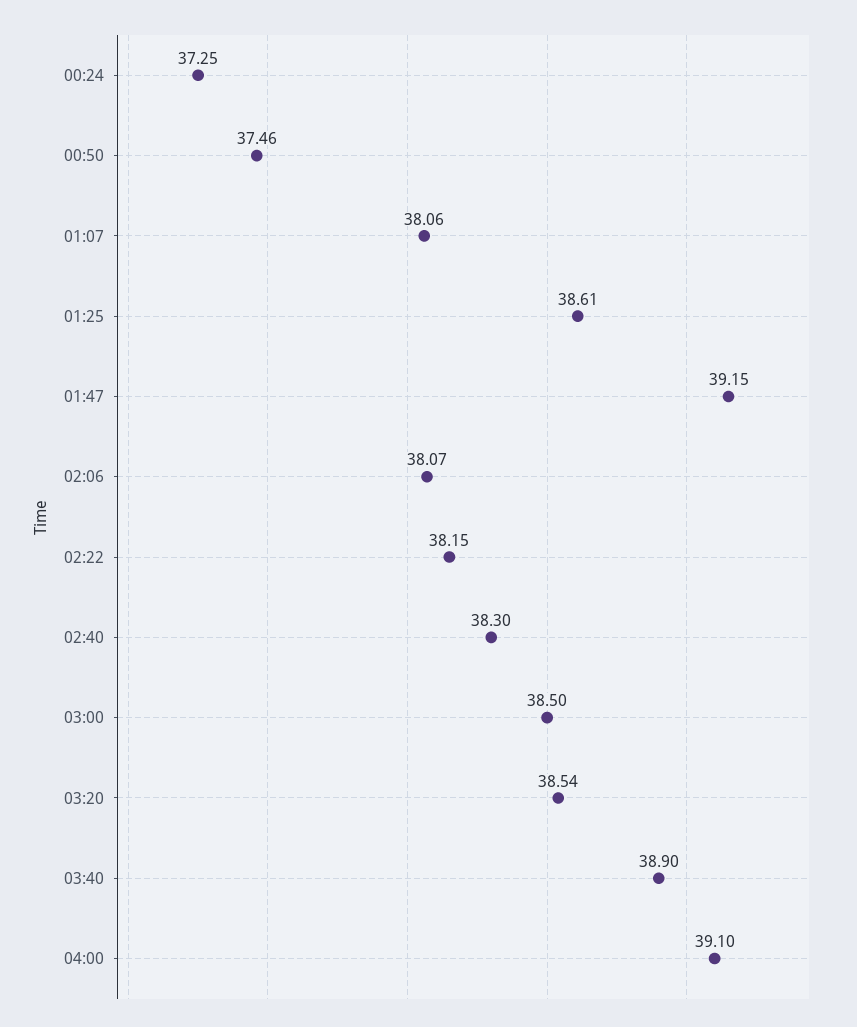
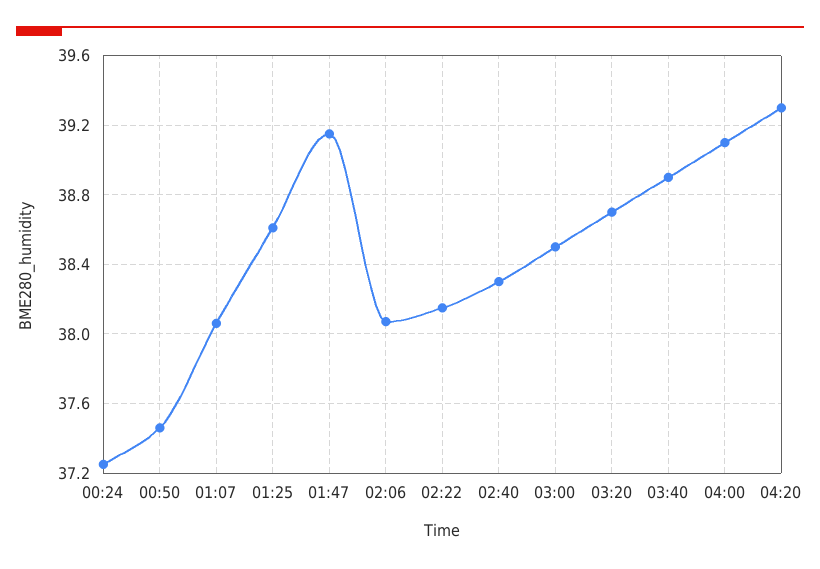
03:20: 38.54 -> 38.7
04:20: none -> 39.3

